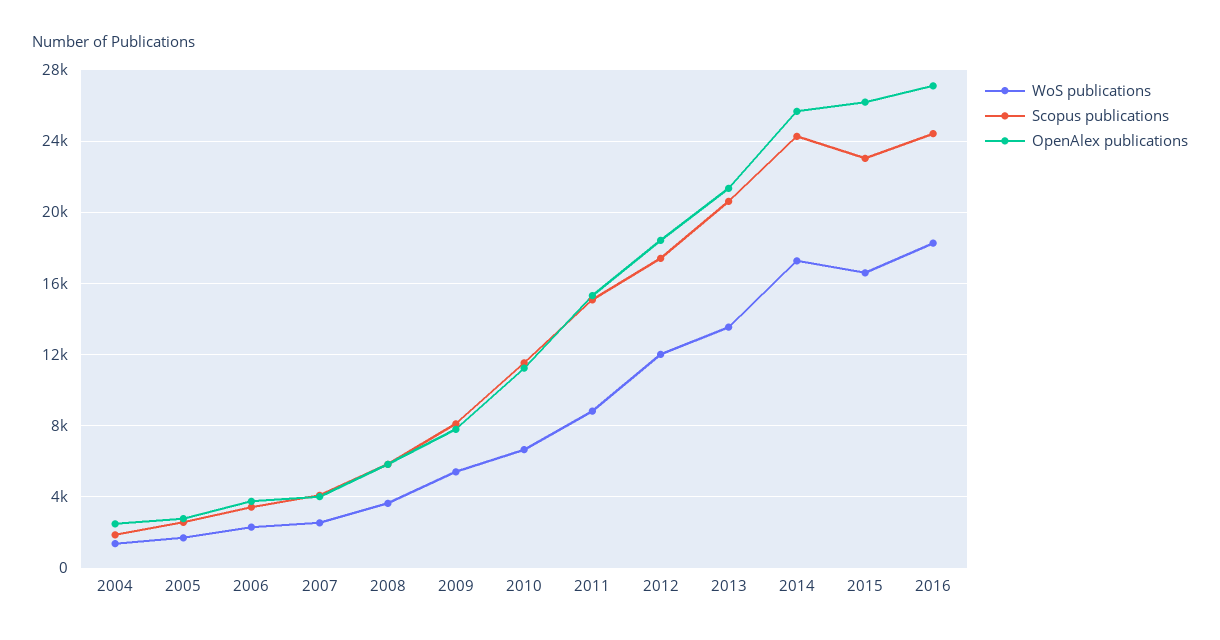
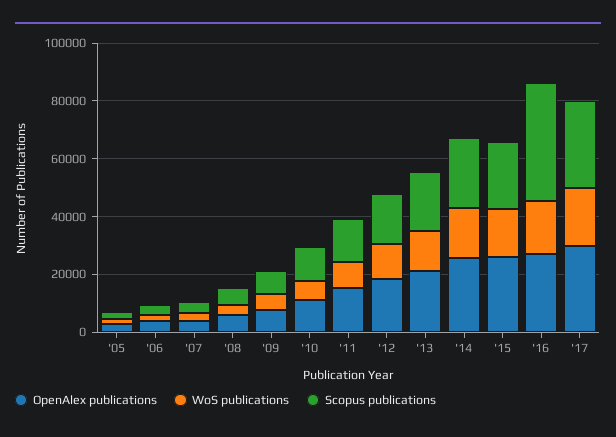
WoS publications, 2004: 1500 -> none
Scopus publications, 2004: 2000 -> none
OpenAlex publications, 2004: 2500 -> none
Scopus publications, 2016: 24500 -> 40000
OpenAlex publications, '17: none -> 30000
WoS publications, '17: none -> 20000
Scopus publications, '17: none -> 30000

